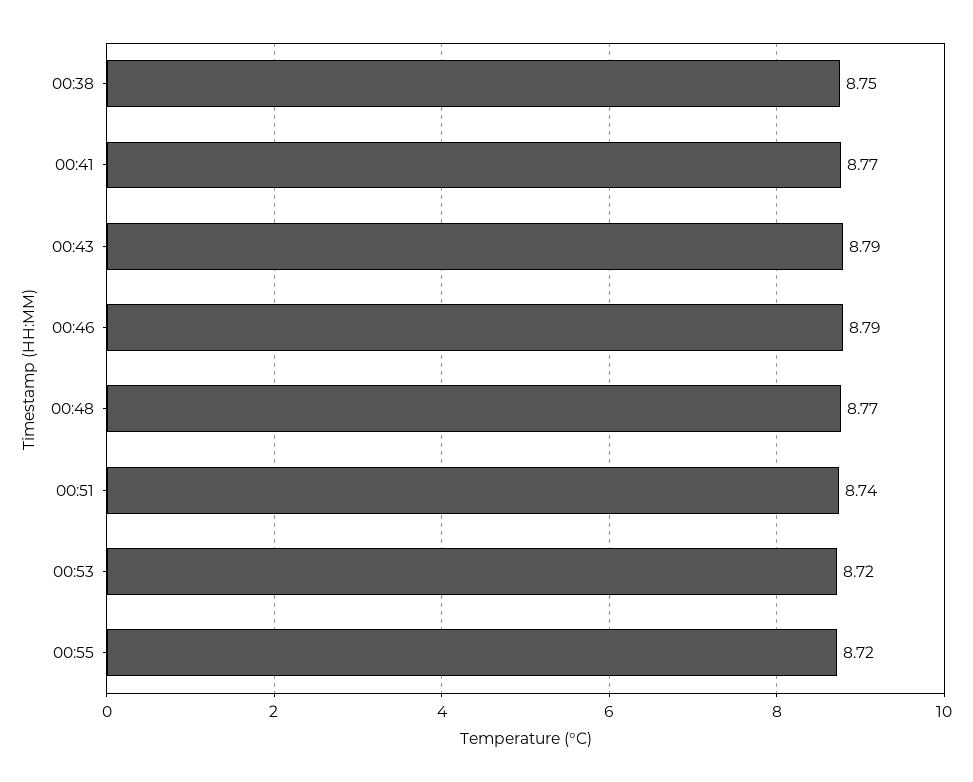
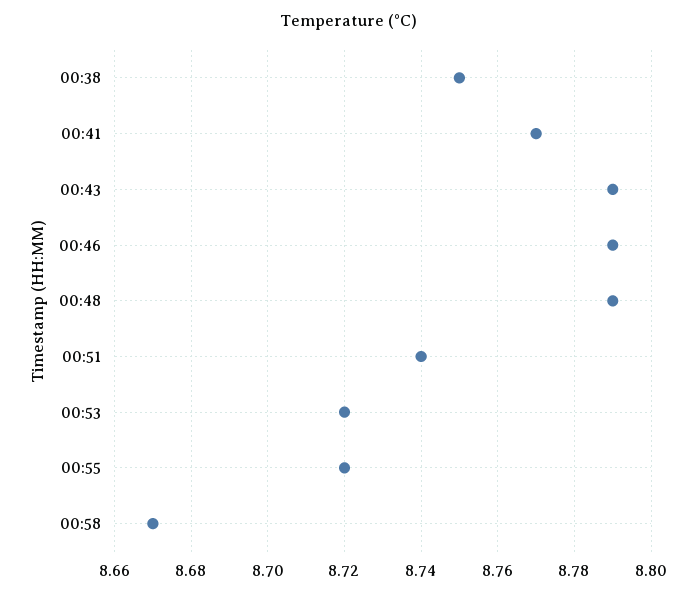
00:48: 8.77 -> 8.79
00:58: none -> 8.67

